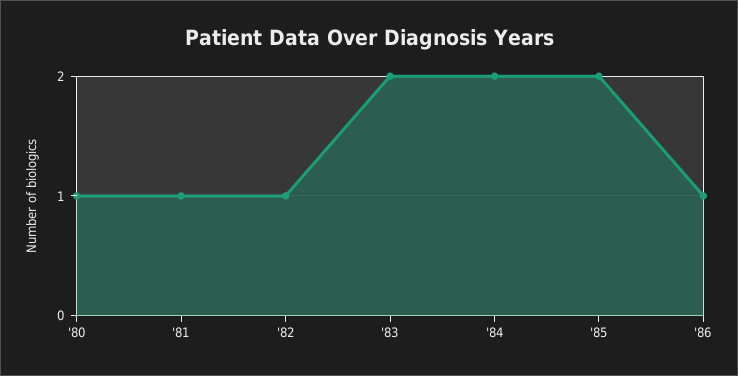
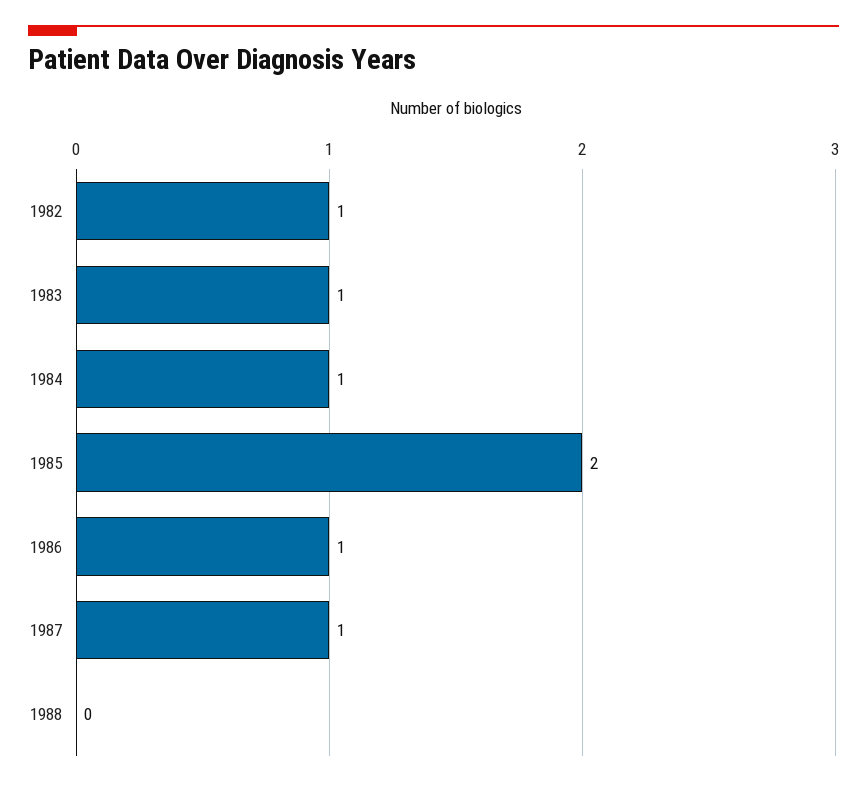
'80: 1 -> none
'81: 1 -> none
'83: 2 -> 1
'84: 2 -> 1
1987: none -> 1
1988: none -> 0

